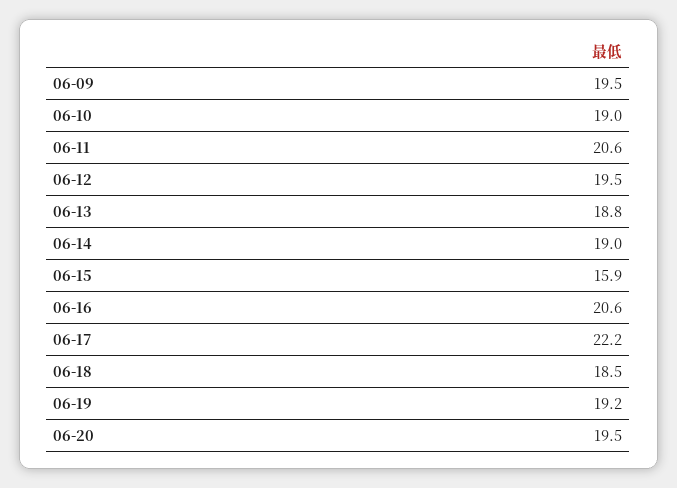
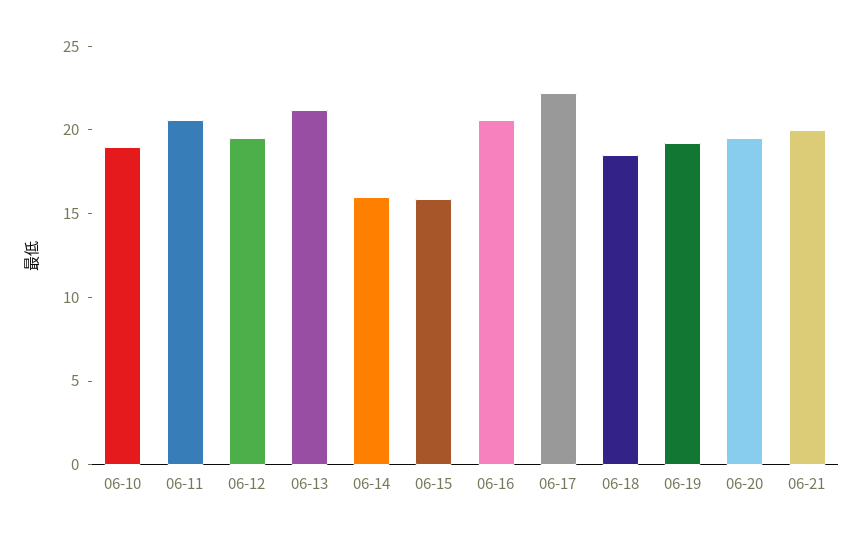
06-09: 19.5 -> none
06-13: 18.8 -> 21
06-14: 19 -> 16
06-21: none -> 20

